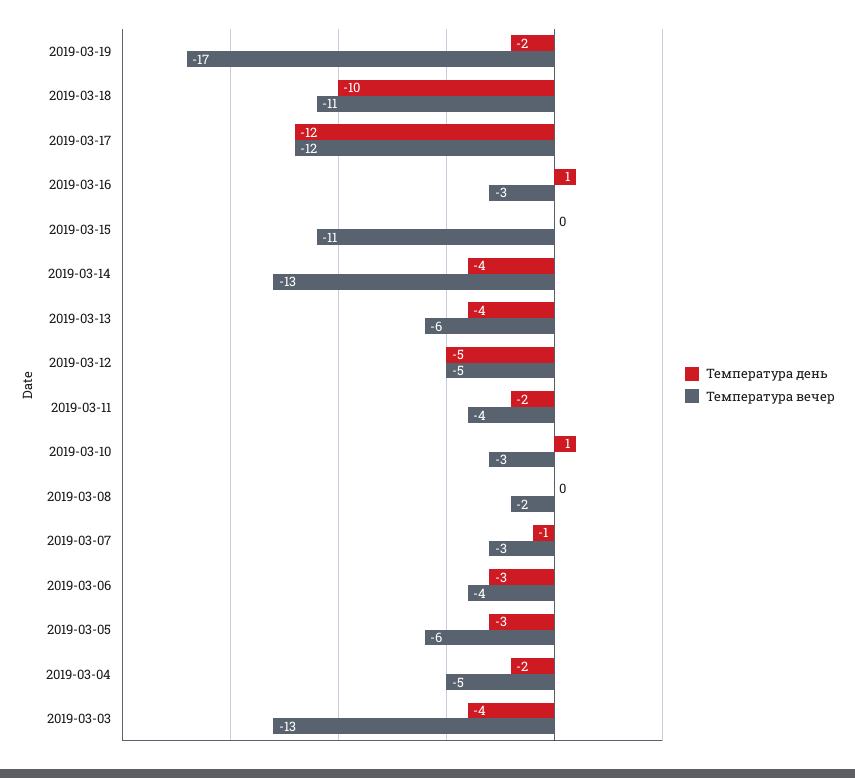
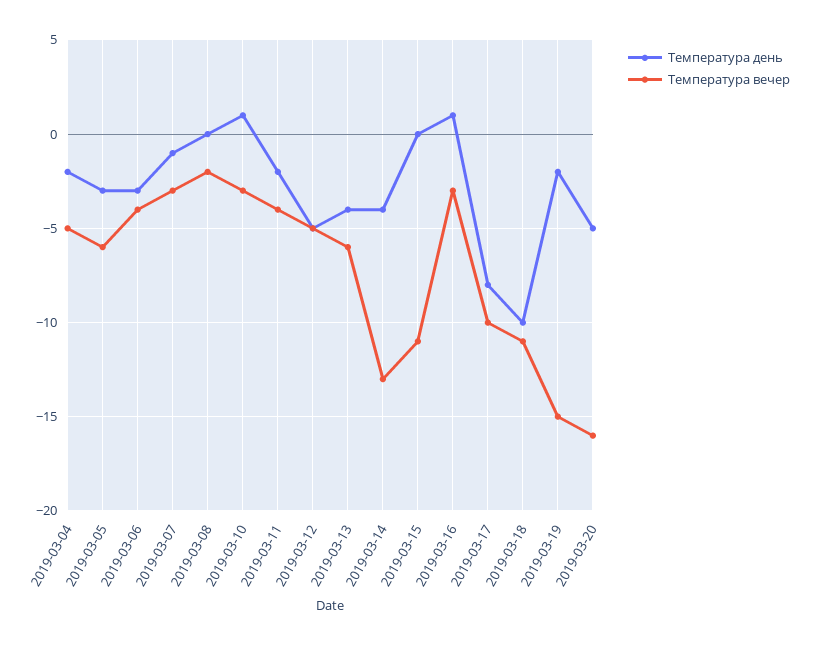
Температура вечер, 2019-03-19: -17 -> -15
Температура день, 2019-03-17: -12 -> -8
Температура вечер, 2019-03-17: -12 -> -10
Температура день, 2019-03-03: -4 -> none
Температура вечер, 2019-03-03: -13 -> none
Температура день, 2019-03-20: none -> -5
Температура вечер, 2019-03-20: none -> -16

